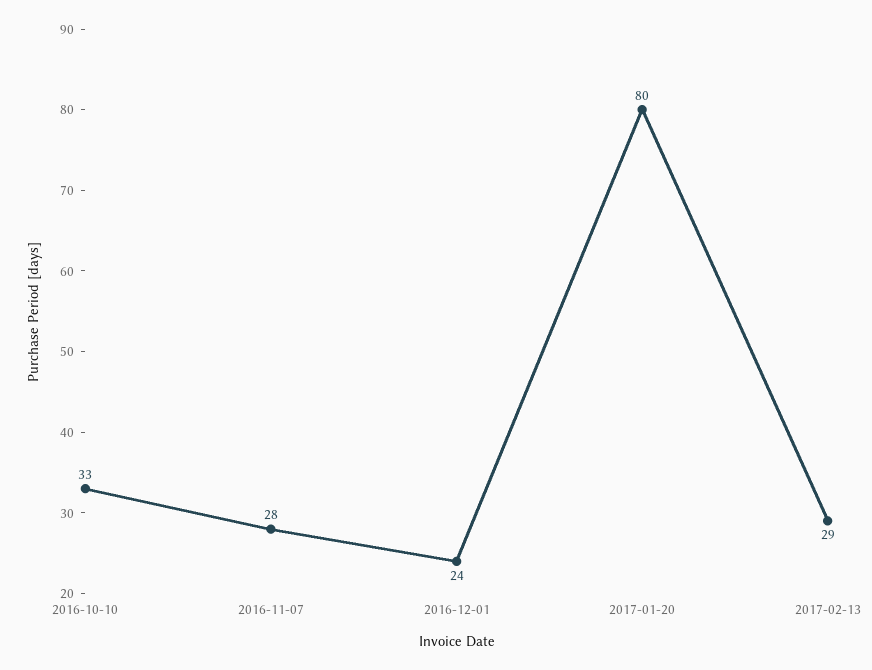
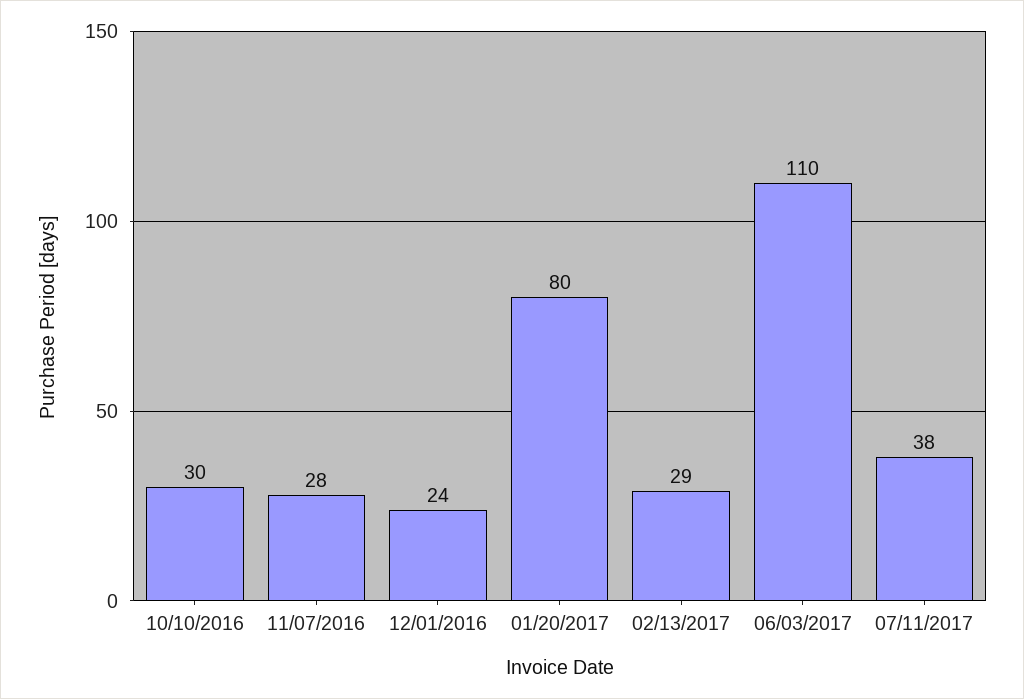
2016-10-10: 33 -> 30
06/03/2017: none -> 110
07/11/2017: none -> 38

